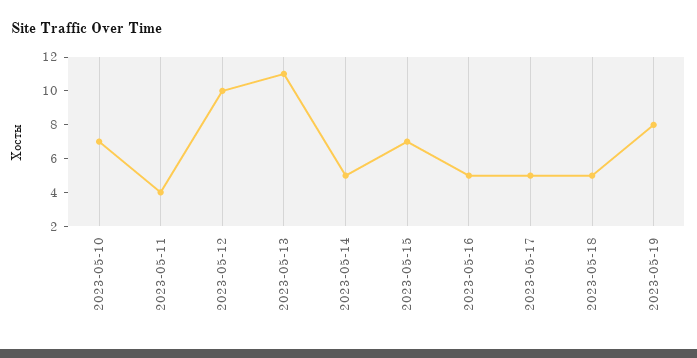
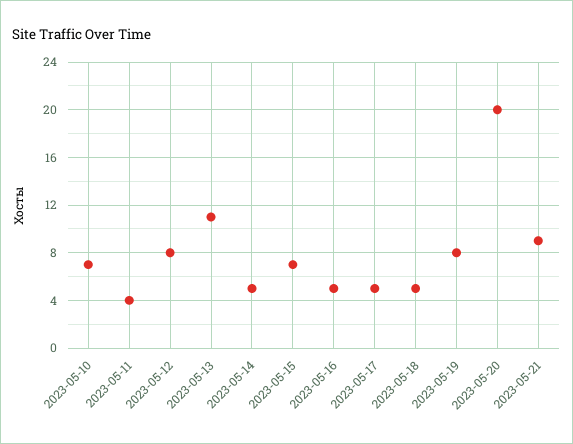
2023-05-12: 10 -> 8
2023-05-20: none -> 20
2023-05-21: none -> 9

